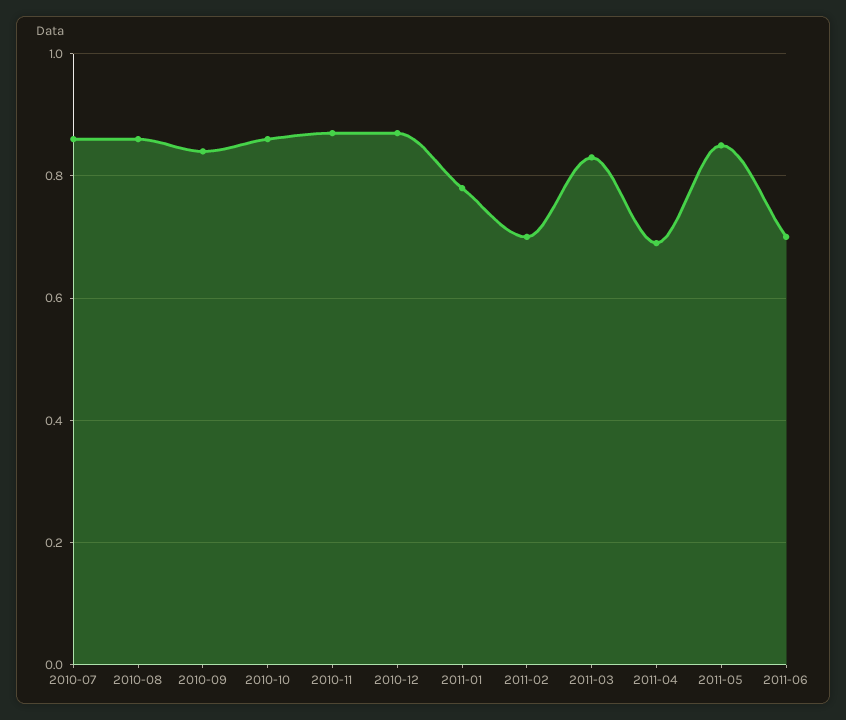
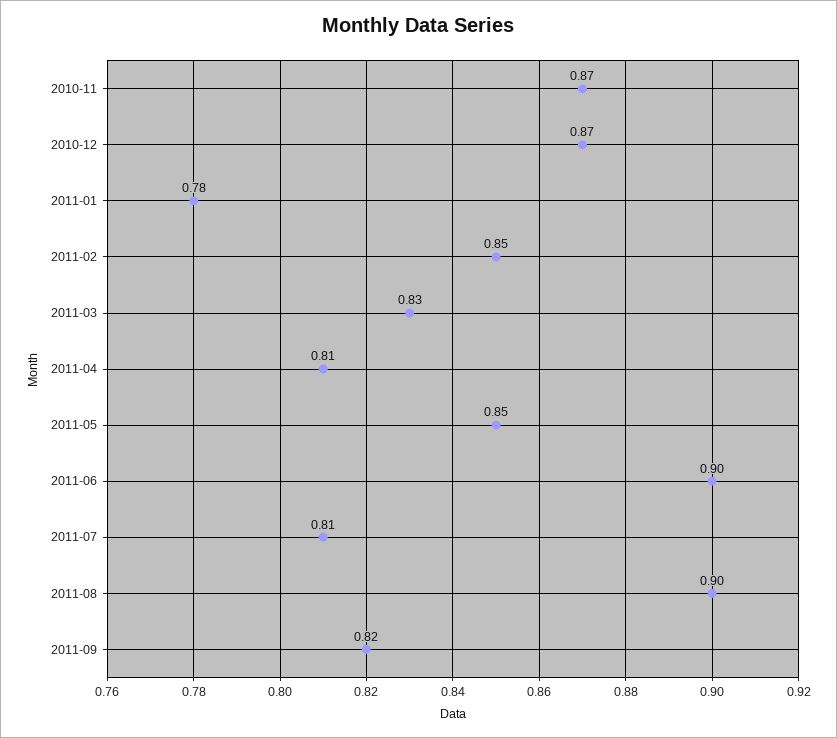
2010-07: 0.85 -> none
2010-08: 0.85 -> none
2010-09: 0.85 -> none
2010-10: 0.85 -> none
2011-02: 0.7 -> 0.85
2011-04: 0.7 -> 0.81
2011-06: 0.7 -> 0.9
2011-07: none -> 0.81
2011-08: none -> 0.9
2011-09: none -> 0.82

